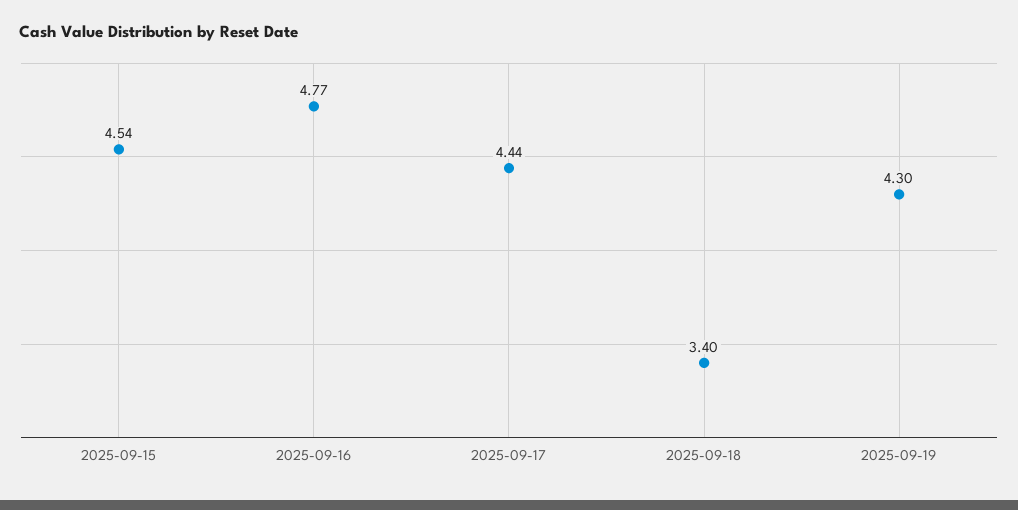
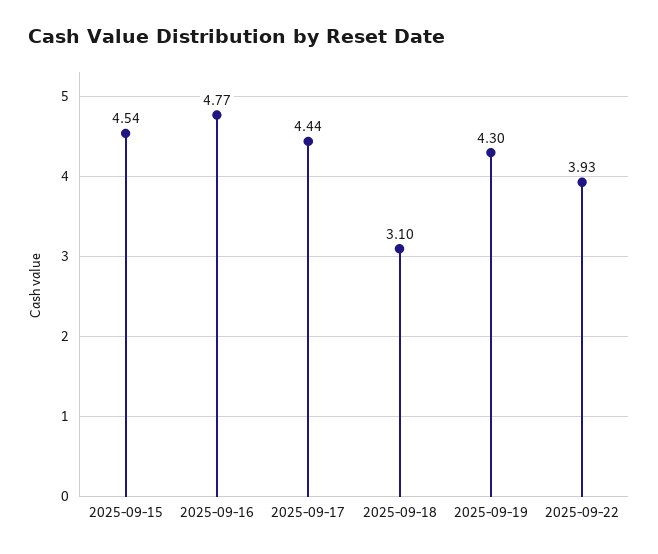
2025-09-18: 3.4 -> 3.1
2025-09-22: none -> 3.93

